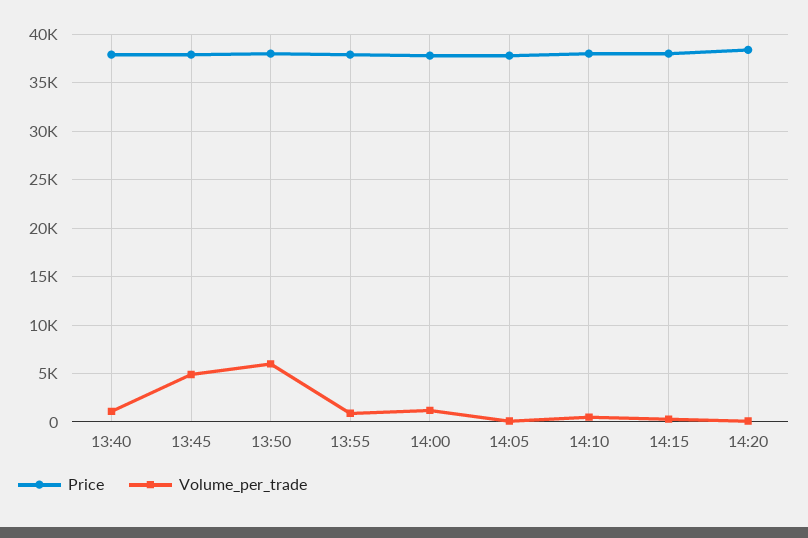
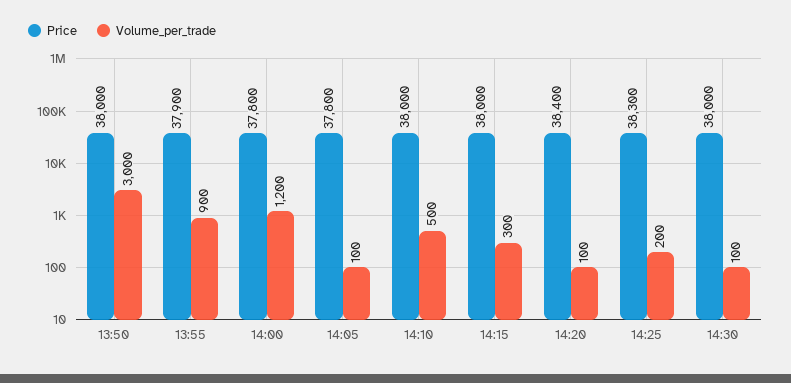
Price, 13:40: 38000 -> none
Volume_per_trade, 13:40: 1000 -> none
Price, 13:45: 38000 -> none
Volume_per_trade, 13:45: 5000 -> none
Volume_per_trade, 13:50: 6000 -> 3000
Price, 14:25: none -> 38300
Volume_per_trade, 14:25: none -> 200
Price, 14:30: none -> 38000
Volume_per_trade, 14:30: none -> 100

